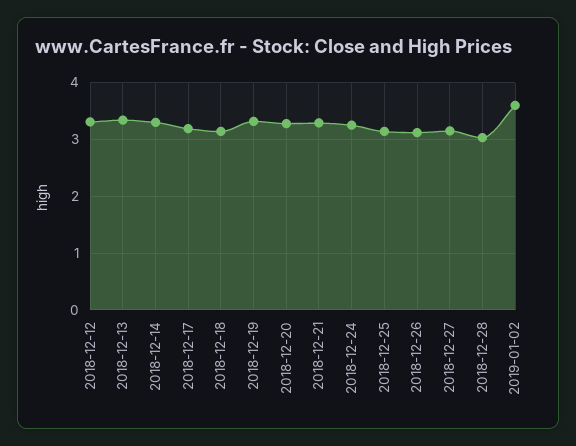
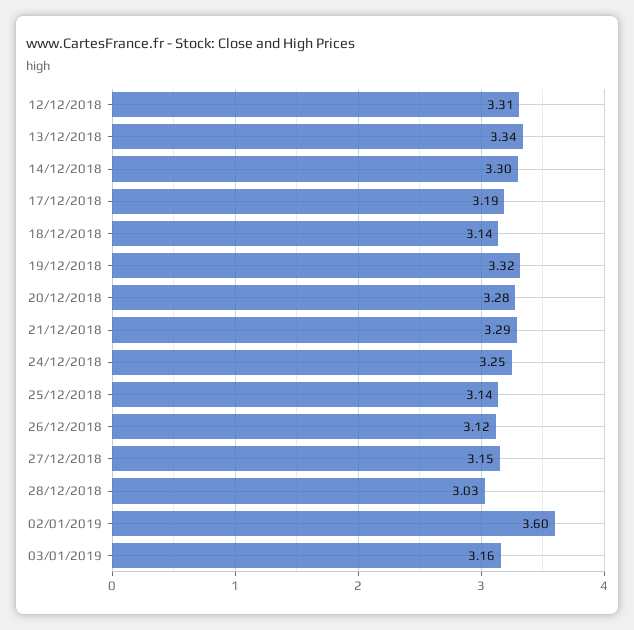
03/01/2019: none -> 3.16

